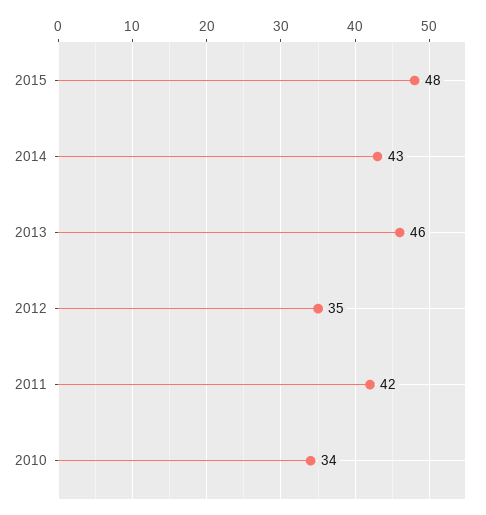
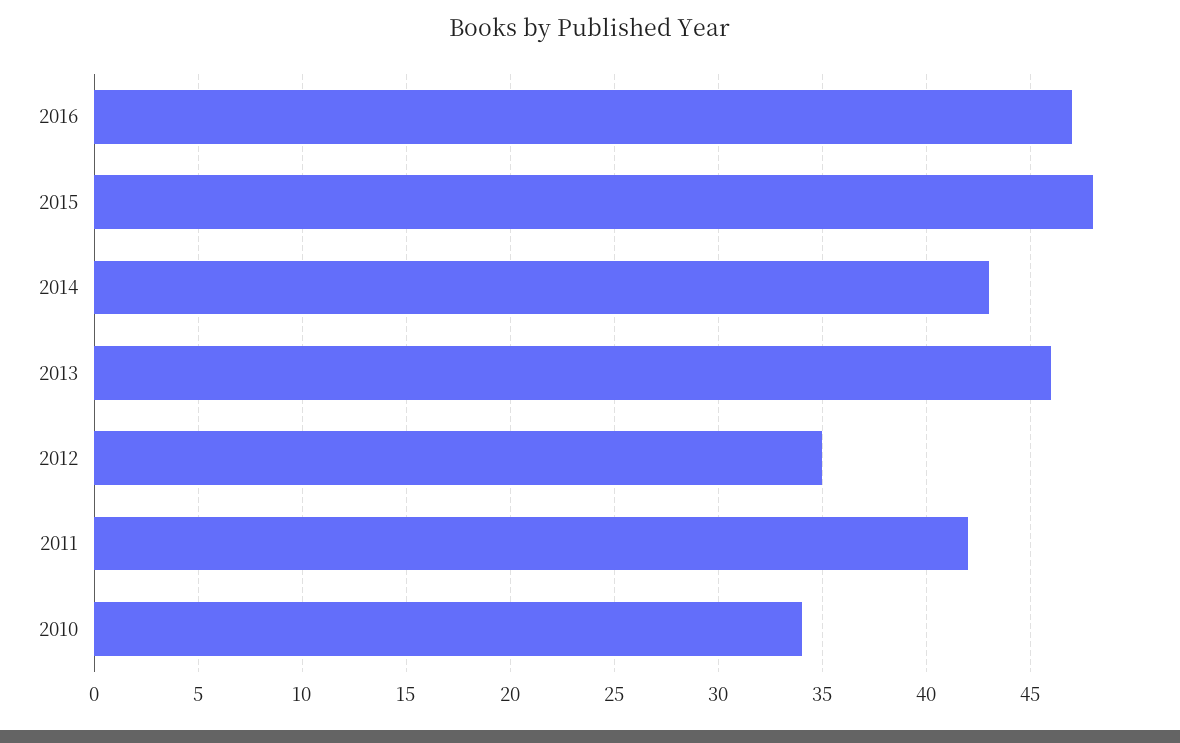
2016: none -> 47

